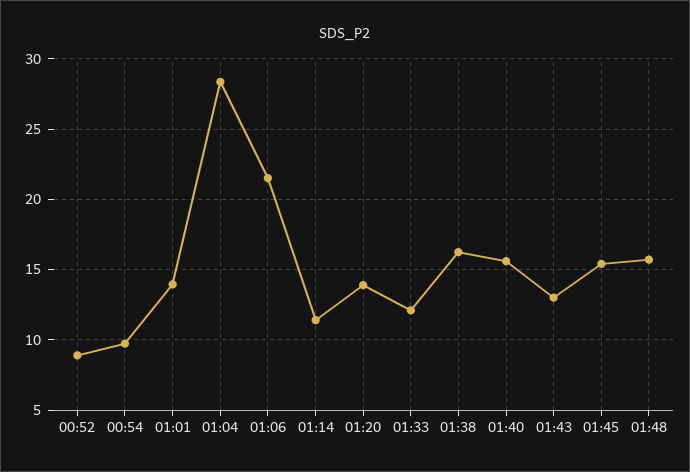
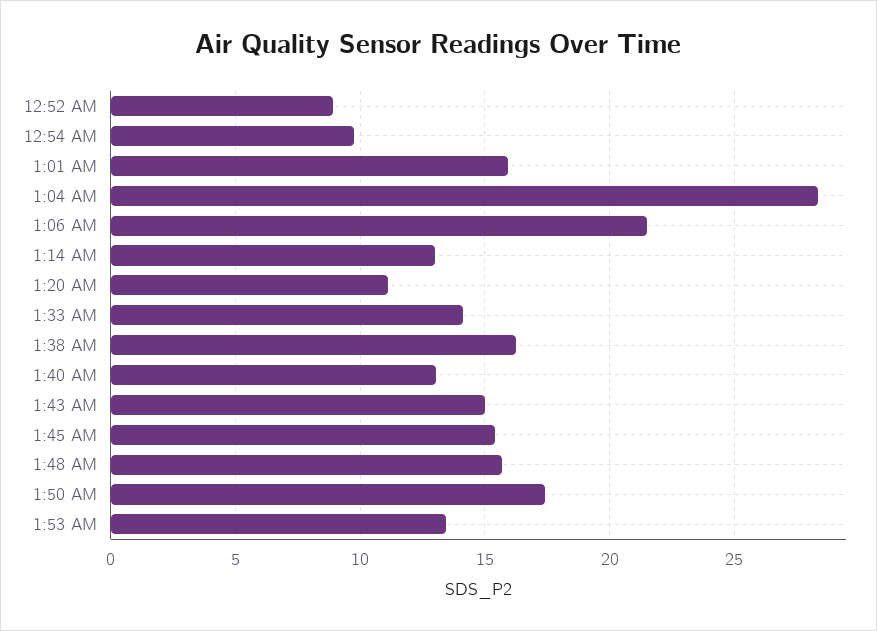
01:01: 14 -> 16
01:14: 11.5 -> 13
01:20: 14 -> 11
01:33: 12 -> 14
01:40: 15.5 -> 13
01:43: 13 -> 15
1:50 AM: none -> 17.5
1:53 AM: none -> 13.5

